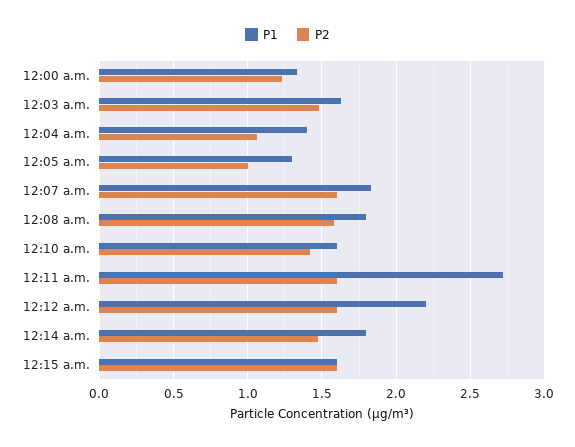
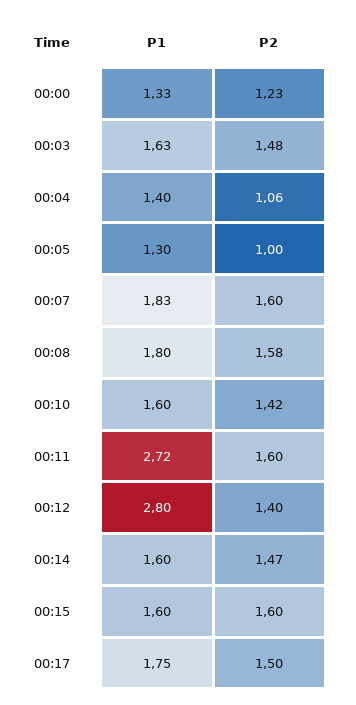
P1, 12:12 a.m.: 2.2 -> 2.8
P2, 12:12 a.m.: 1.6 -> 1.4
P1, 12:14 a.m.: 1.8 -> 1.6
P1, 00:17: none -> 1.75
P2, 00:17: none -> 1.5

